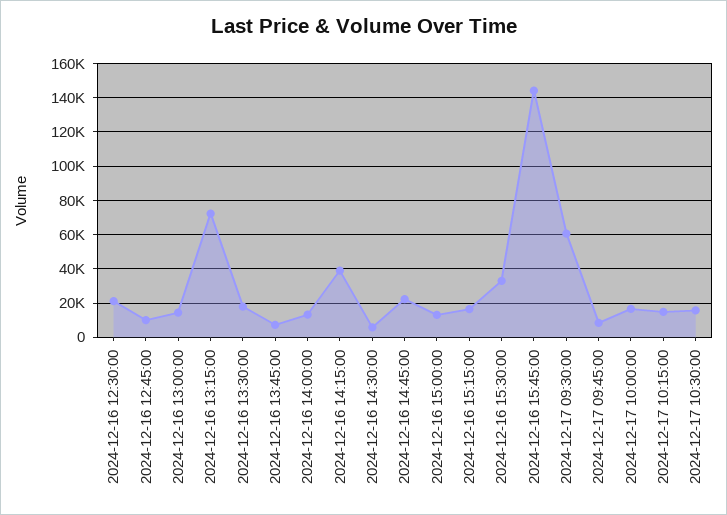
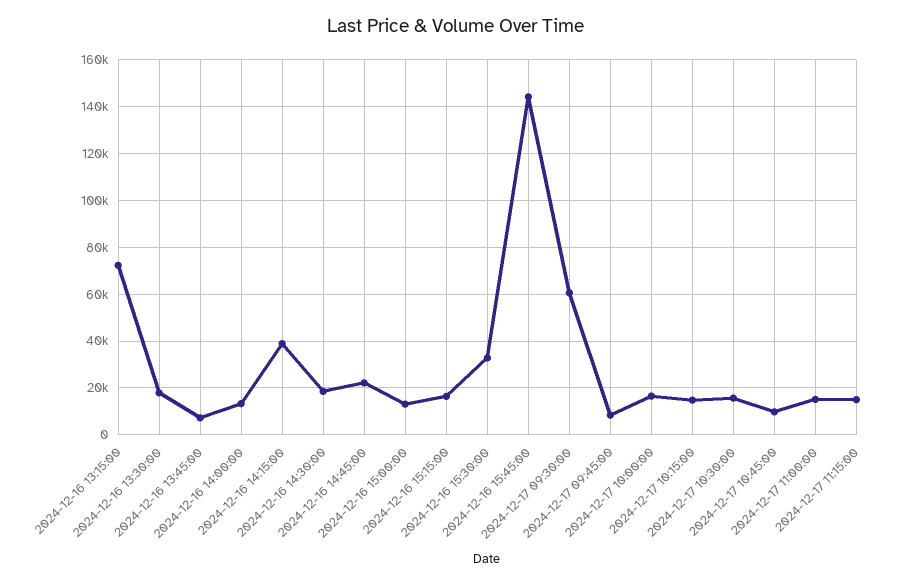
2024-12-16 12:30:00: 20000 -> none
2024-12-16 12:45:00: 10000 -> none
2024-12-16 13:00:00: 15000 -> none
2024-12-16 14:30:00: 5000 -> 20000
2024-12-17 10:45:00: none -> 10000
2024-12-17 11:00:00: none -> 15000
2024-12-17 11:15:00: none -> 15000

